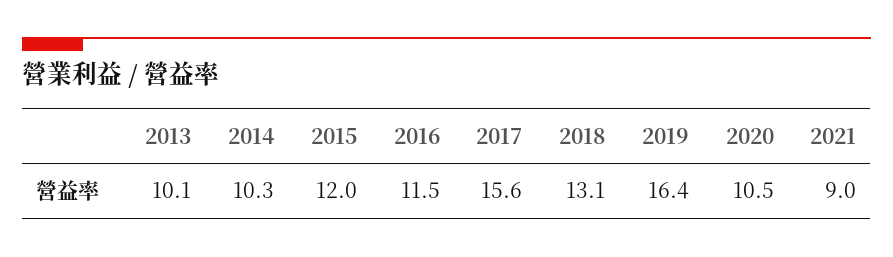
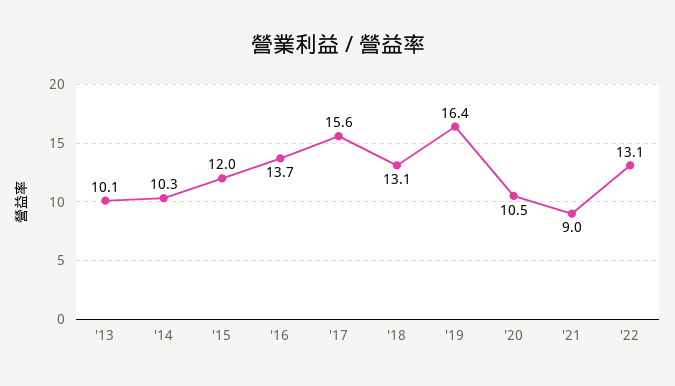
2016: 11.5 -> 13.7
'22: none -> 13.1

